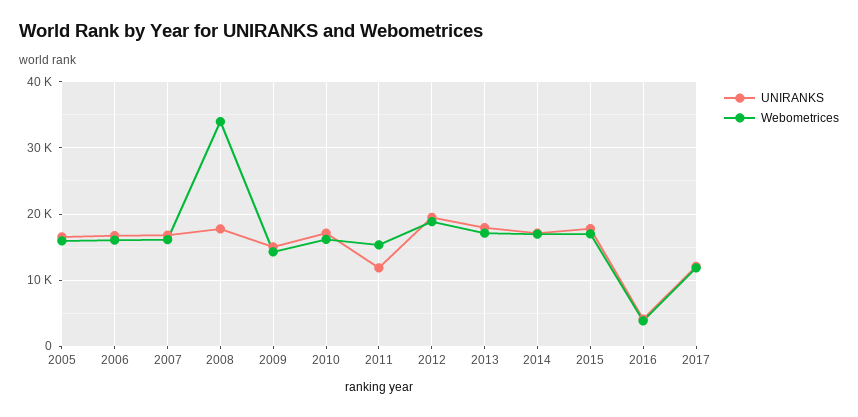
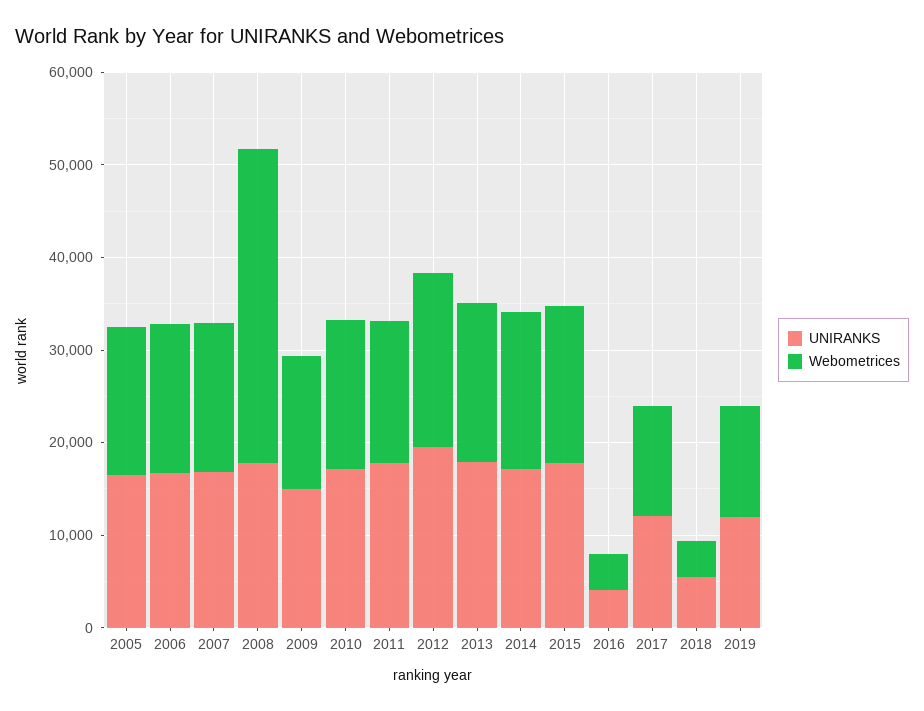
UNIRANKS, 2011: 12000 -> 18000
UNIRANKS, 2018: none -> 6000
Webometrices, 2018: none -> 4000
UNIRANKS, 2019: none -> 12000
Webometrices, 2019: none -> 12000

